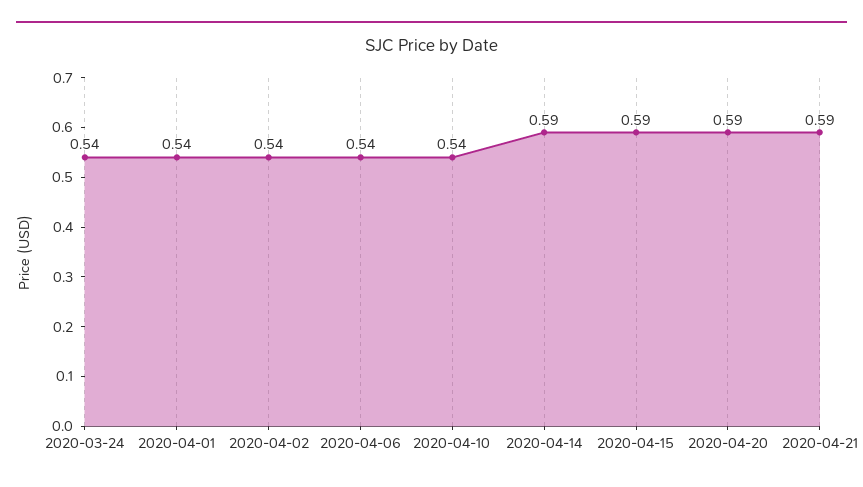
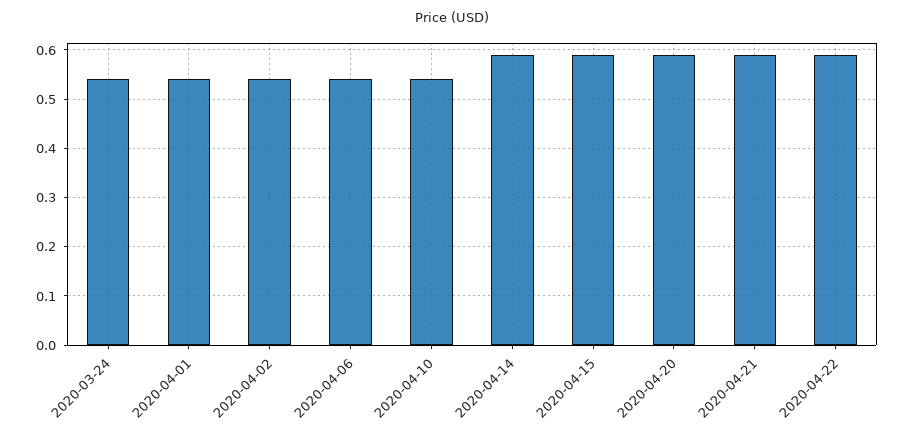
2020-04-22: none -> 0.6

